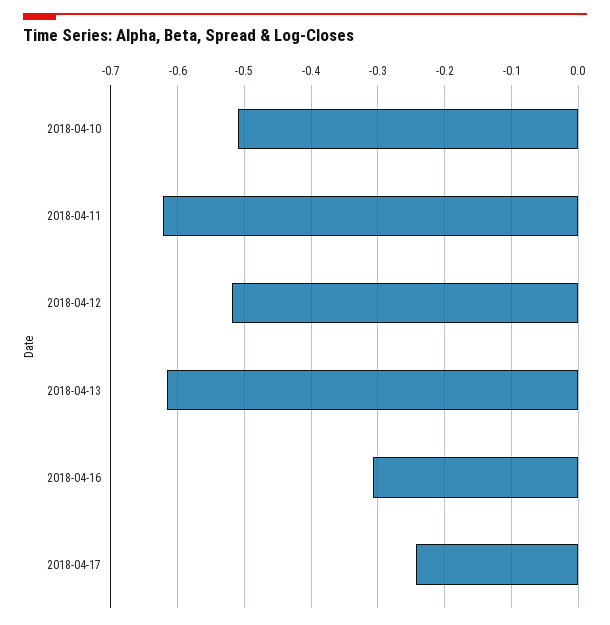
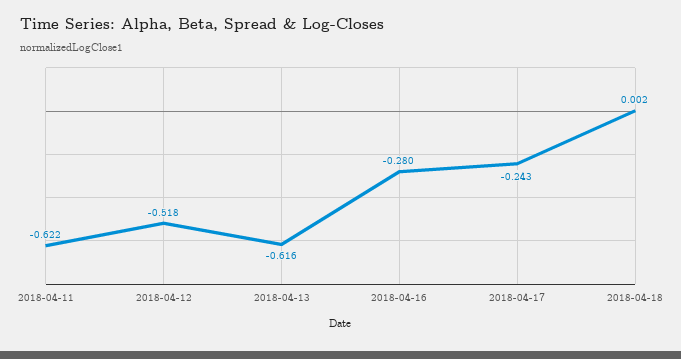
2018-04-10: -0.51 -> none
2018-04-16: -0.31 -> -0.28
2018-04-18: none -> 0.002

